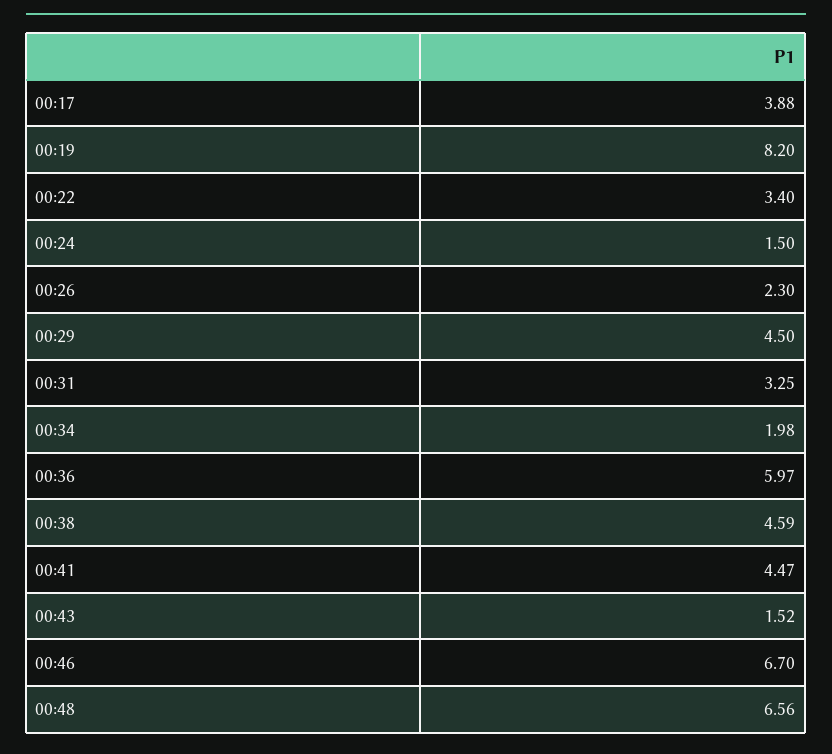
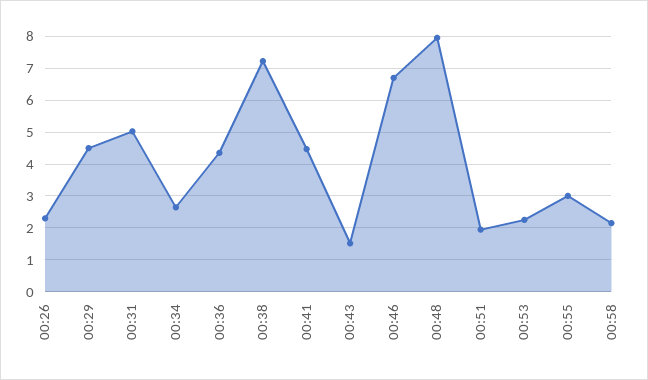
00:17: 3.88 -> none
00:19: 8.2 -> none
00:22: 3.4 -> none
00:24: 1.5 -> none
00:31: 3.25 -> 5
00:34: 1.98 -> 2.6
00:36: 5.97 -> 4.4
00:38: 4.59 -> 7.2
00:48: 6.56 -> 8
00:51: none -> 2
00:53: none -> 2.2
00:55: none -> 3
00:58: none -> 2.2

